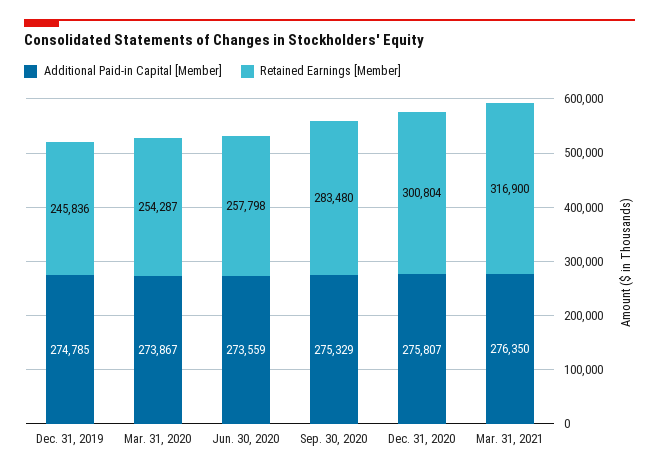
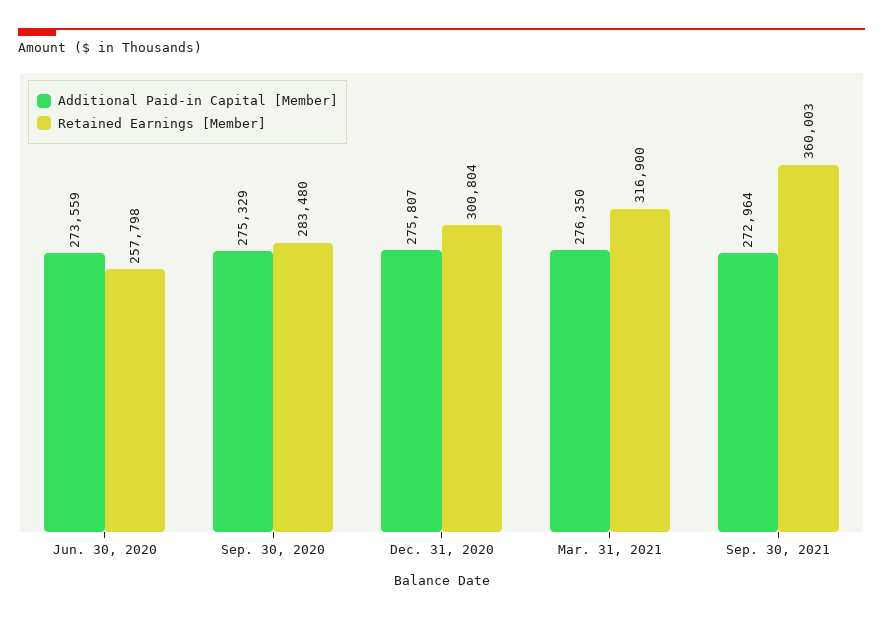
Additional Paid-in Capital [Member], Dec. 31, 2019: 274785 -> none
Retained Earnings [Member], Dec. 31, 2019: 245836 -> none
Additional Paid-in Capital [Member], Mar. 31, 2020: 273867 -> none
Retained Earnings [Member], Mar. 31, 2020: 254287 -> none
Additional Paid-in Capital [Member], Sep. 30, 2021: none -> 272964
Retained Earnings [Member], Sep. 30, 2021: none -> 360003

